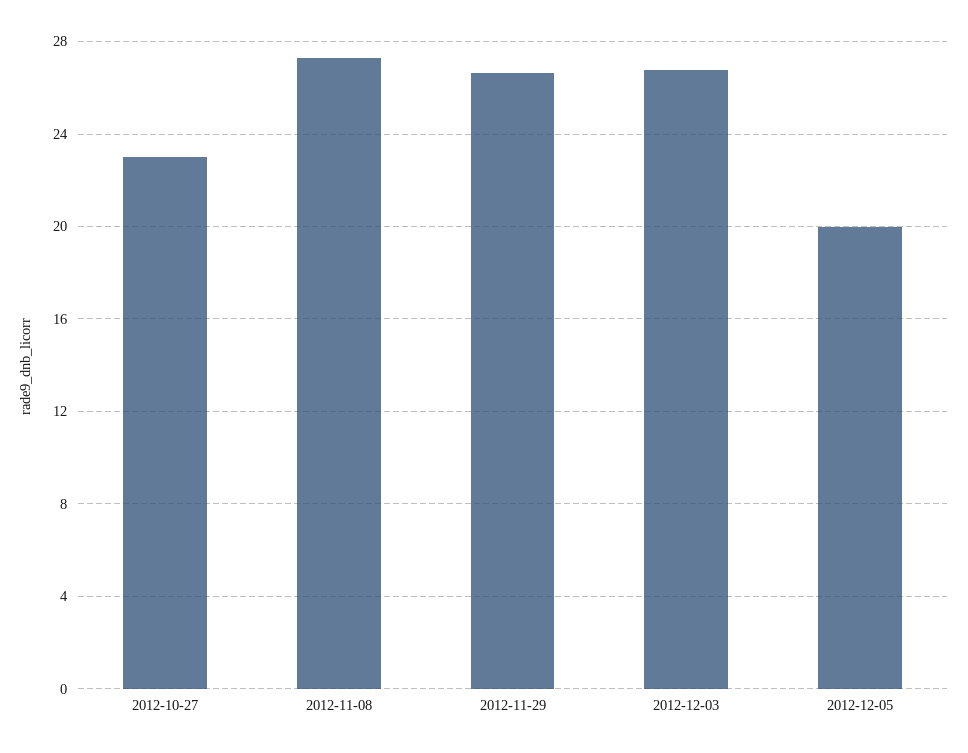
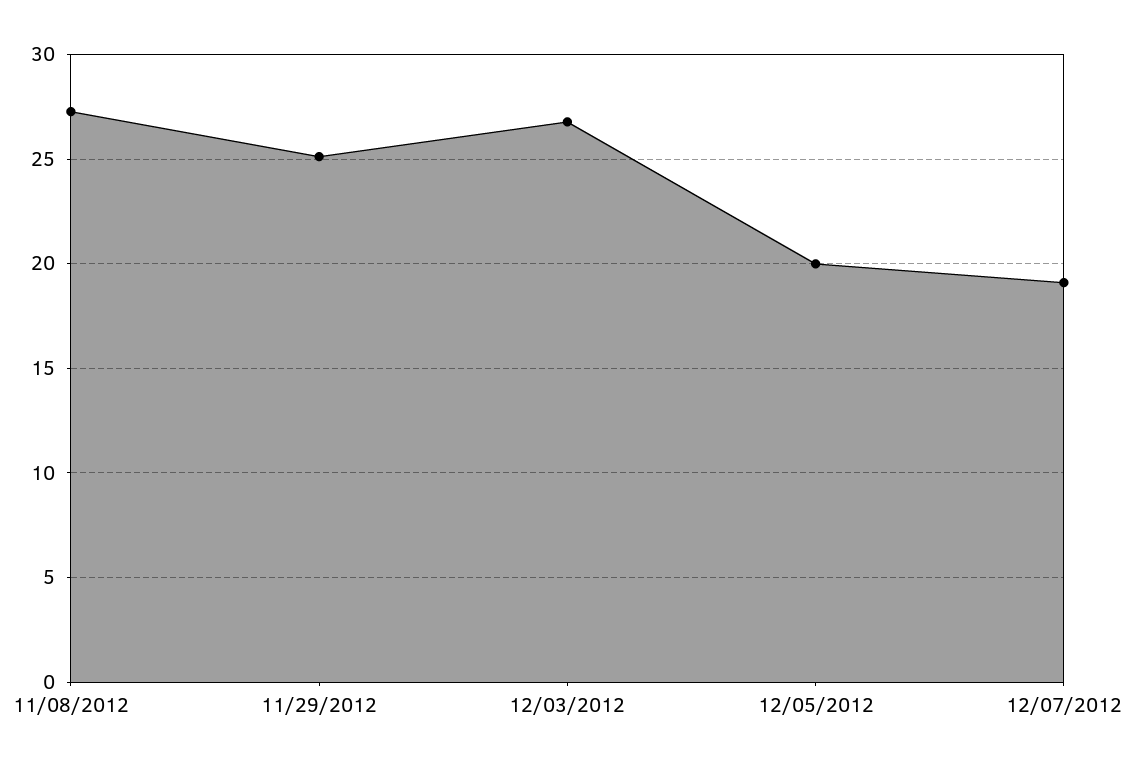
2012-10-27: 23 -> none
2012-11-29: 26.5 -> 25
12/07/2012: none -> 19

